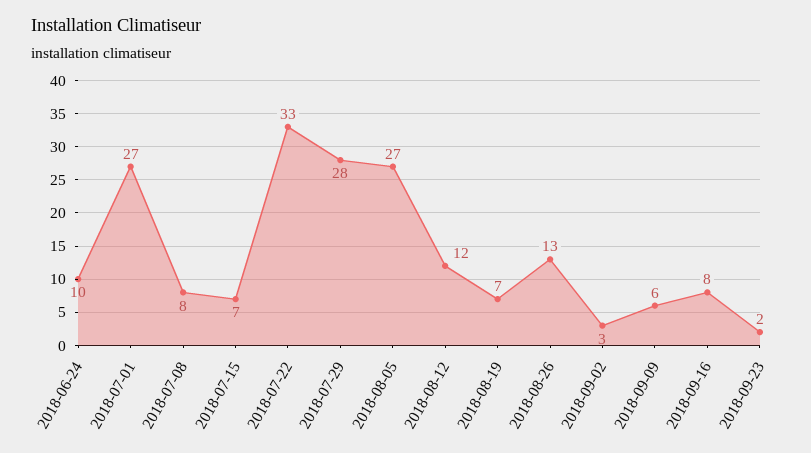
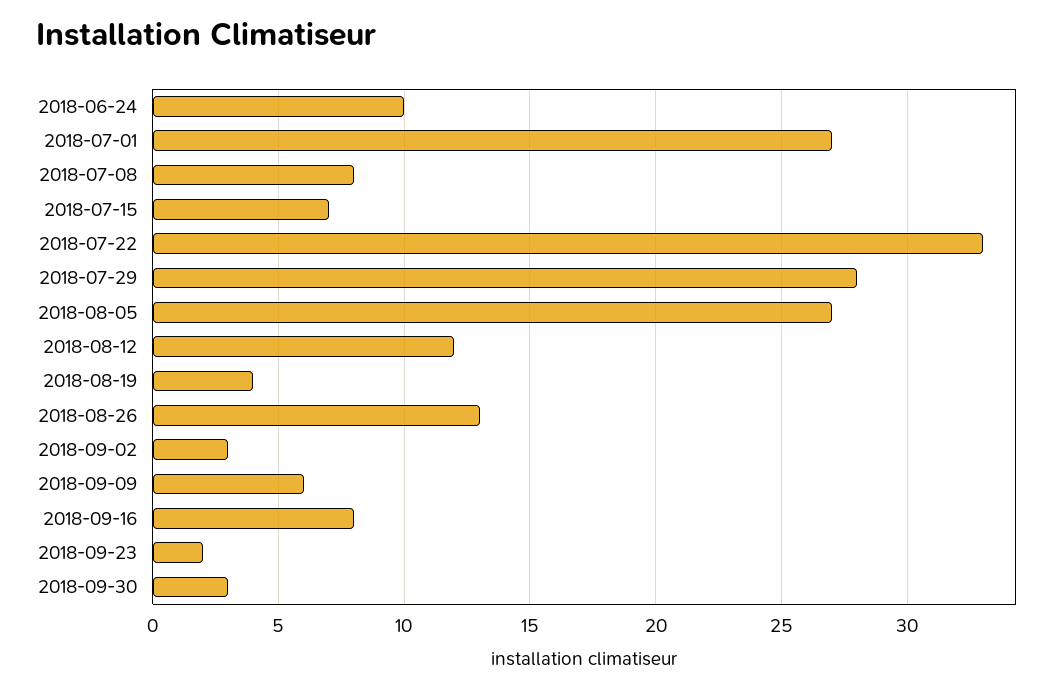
2018-08-19: 7 -> 4
2018-09-30: none -> 3

